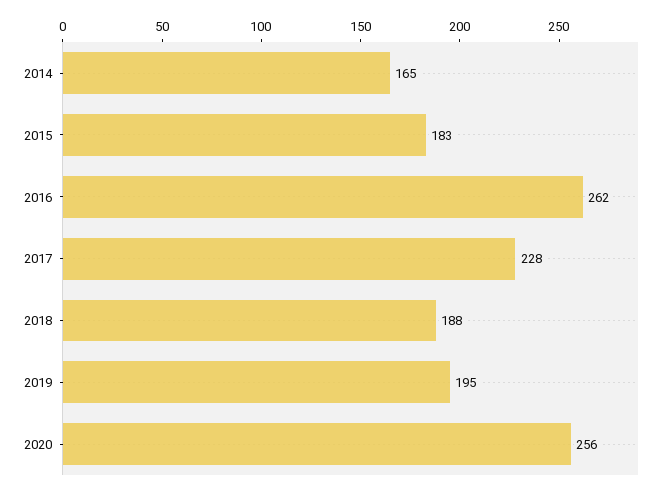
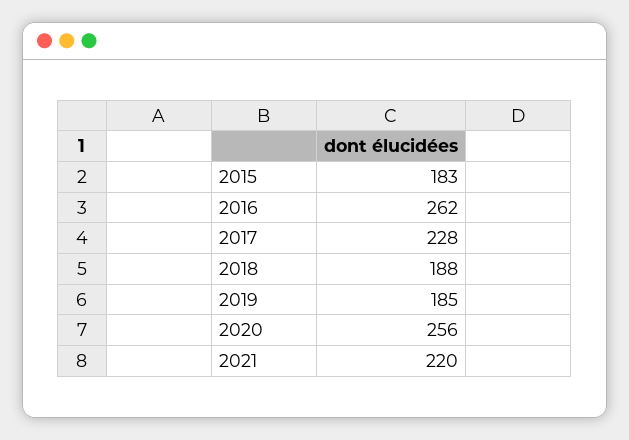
2014: 165 -> none
2019: 195 -> 185
2021: none -> 220

